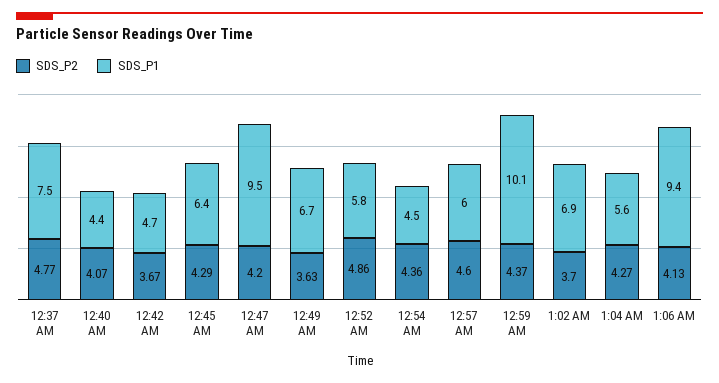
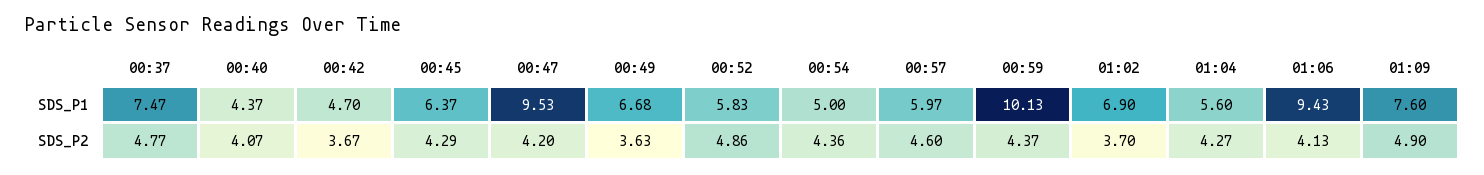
SDS_P1, 12:54 AM: 4.5 -> 5
SDS_P1, 01:09: none -> 7.6
SDS_P2, 01:09: none -> 4.9

